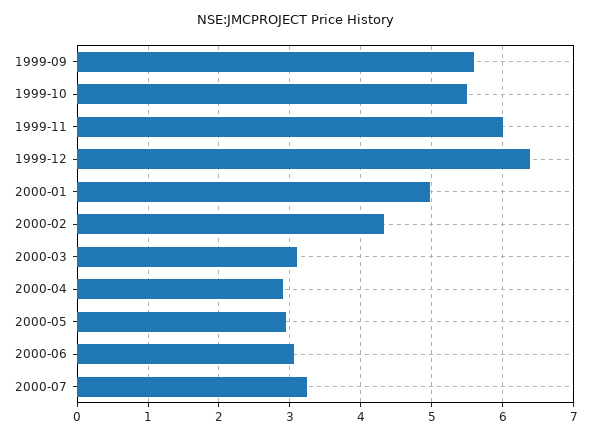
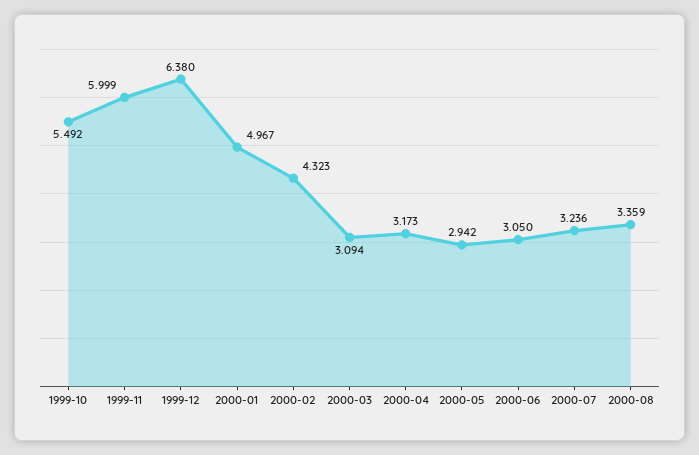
1999-09: 5.6 -> none
2000-04: 2.9 -> 3.173
2000-08: none -> 3.359

